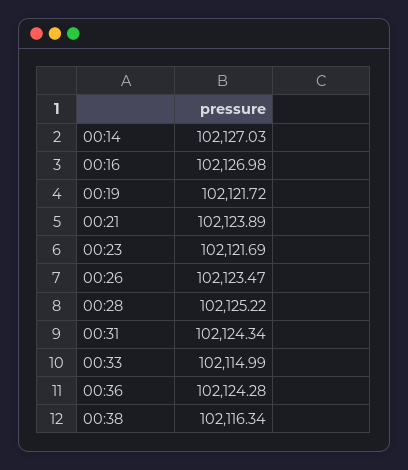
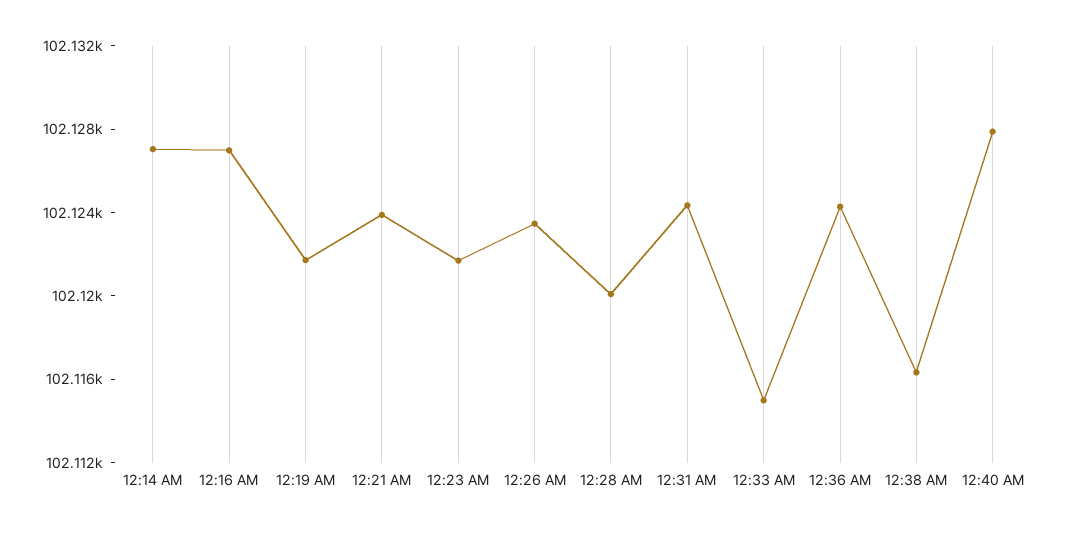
00:28: 102125.22 -> 102120
12:40 AM: none -> 102128

